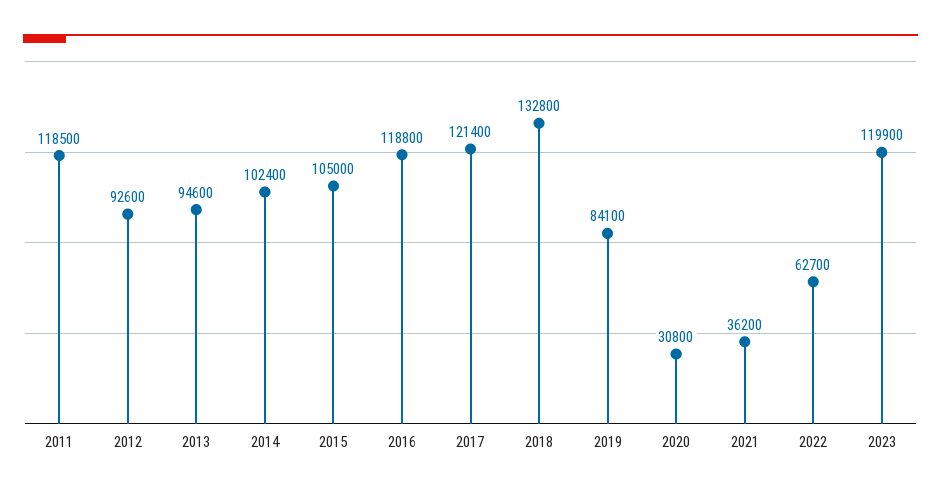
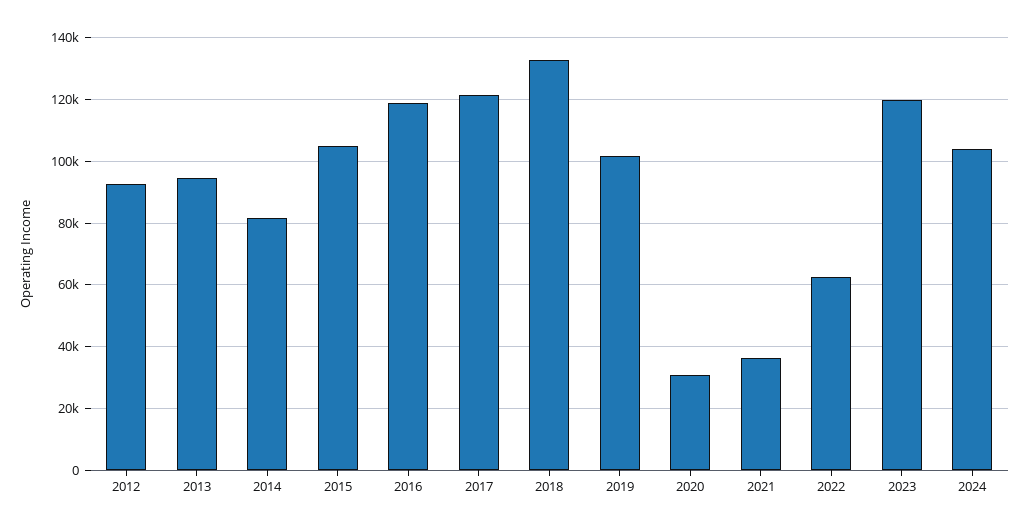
2011: 118500 -> none
2014: 102400 -> 82000
2019: 84100 -> 102000
2024: none -> 104000

